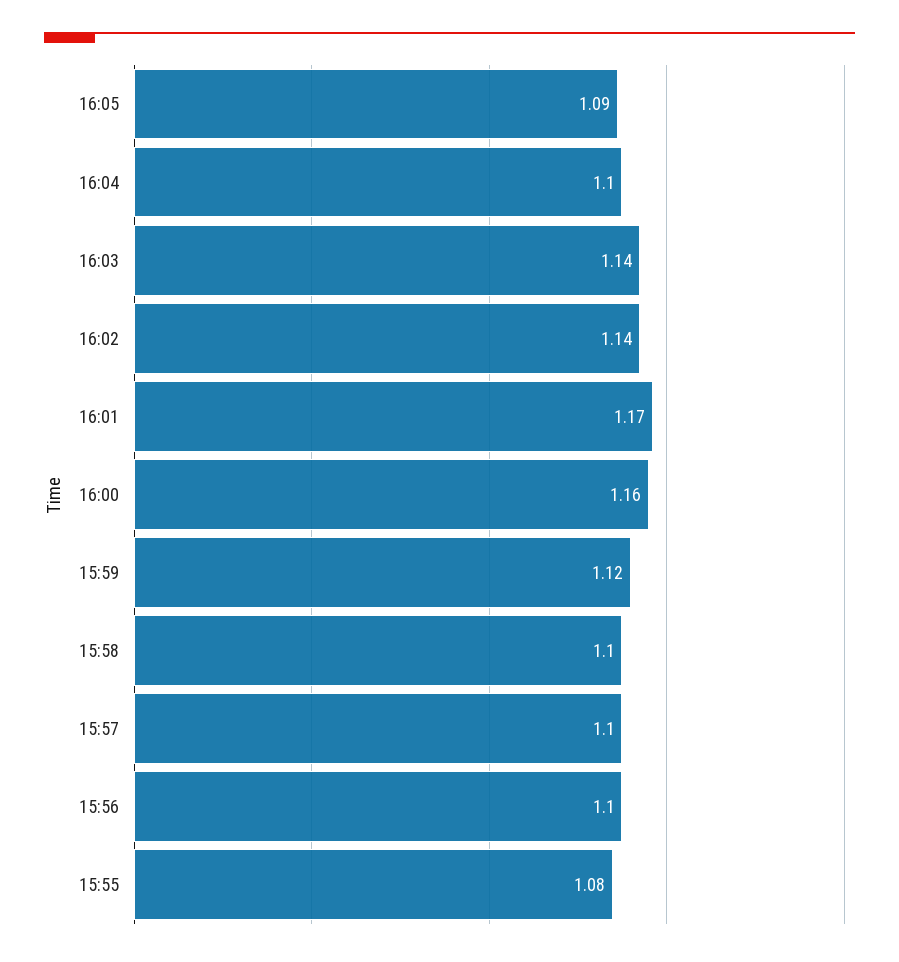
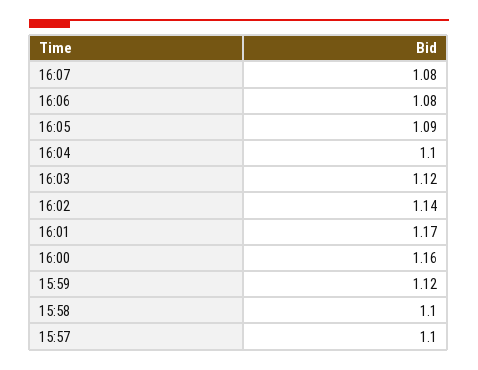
16:03: 1.14 -> 1.12
15:56: 1.1 -> none
15:55: 1.08 -> none
16:07: none -> 1.08
16:06: none -> 1.08

